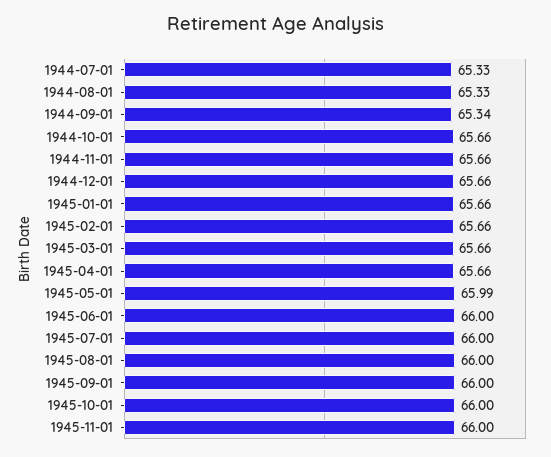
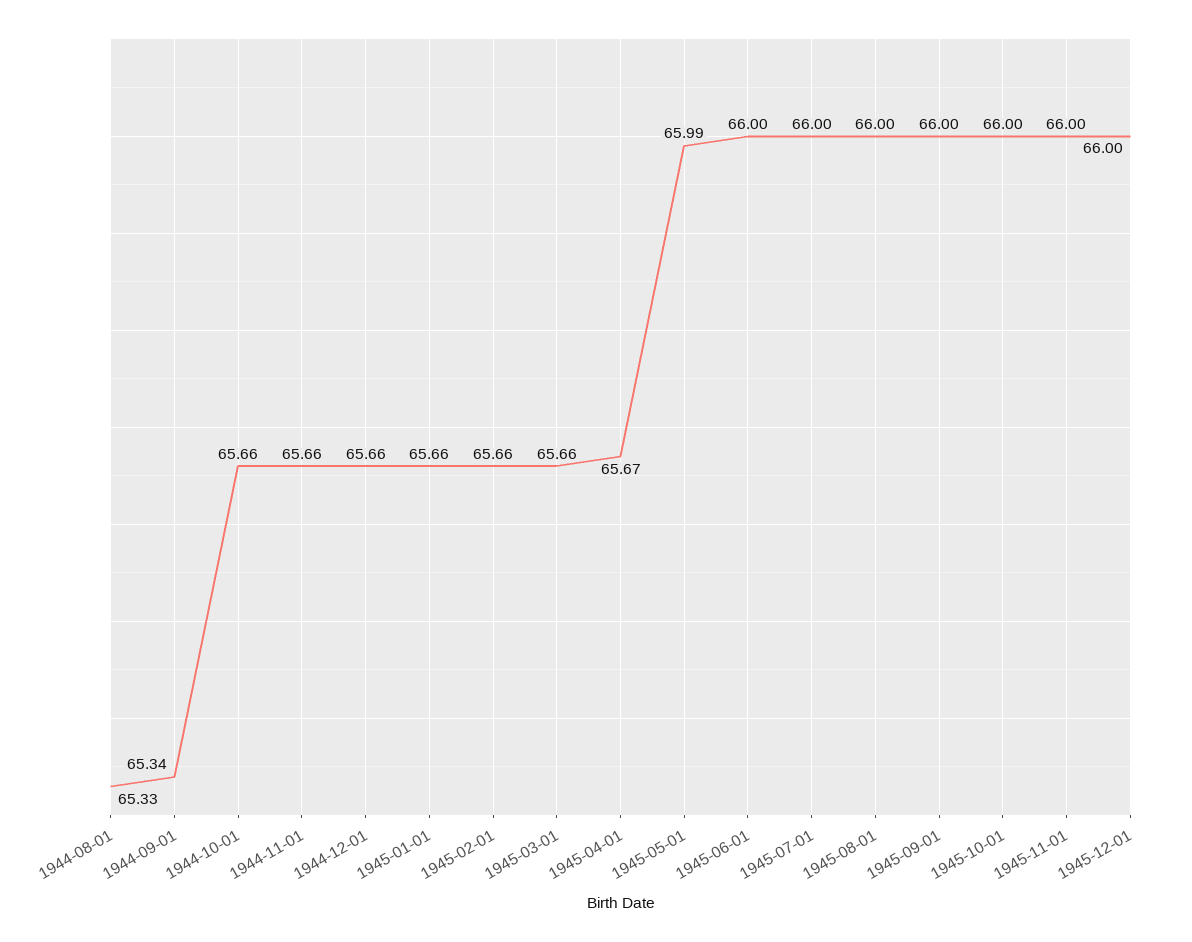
1944-07-01: 65.33 -> none
1945-04-01: 65.66 -> 65.67
1945-12-01: none -> 66

